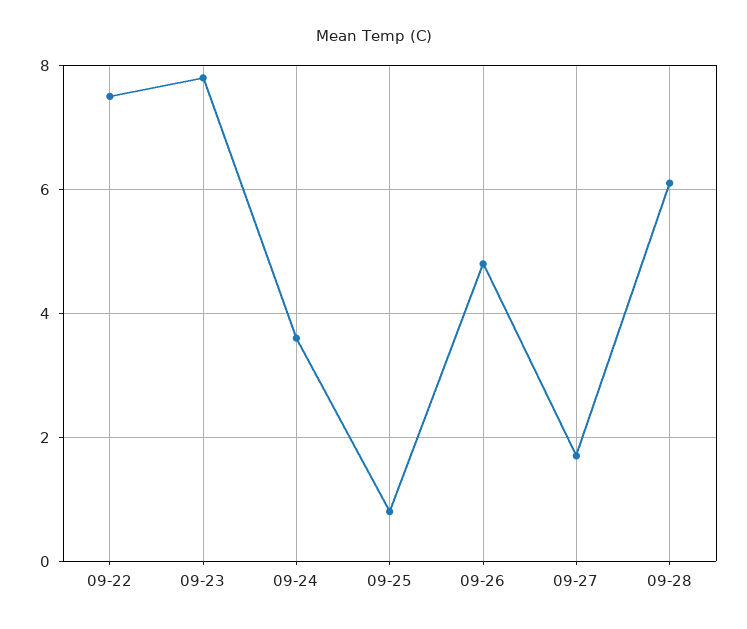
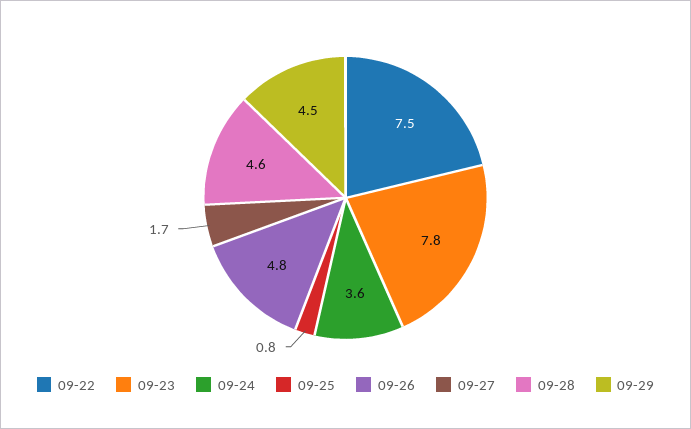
09-28: 6 -> 4.6
09-29: none -> 4.5

